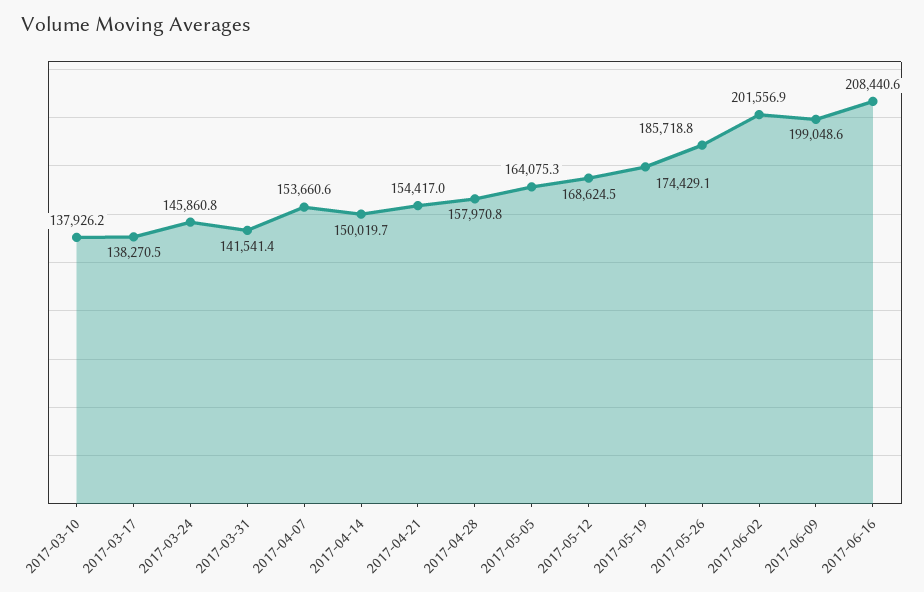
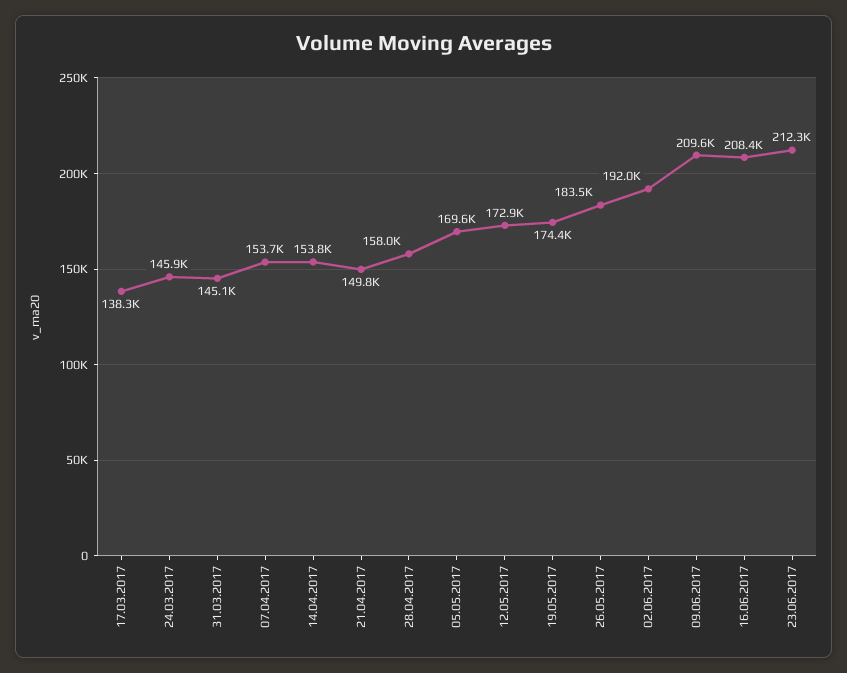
2017-03-10: 137926.2 -> none
2017-03-31: 141541.4 -> 145100
2017-04-14: 150019.7 -> 153800
2017-04-21: 154417 -> 149800
2017-05-05: 164075.3 -> 169600
2017-05-12: 168624.5 -> 172900
2017-05-26: 185718.8 -> 183500
2017-06-02: 201556.9 -> 192000
2017-06-09: 199048.6 -> 209600
23.06.2017: none -> 212300

